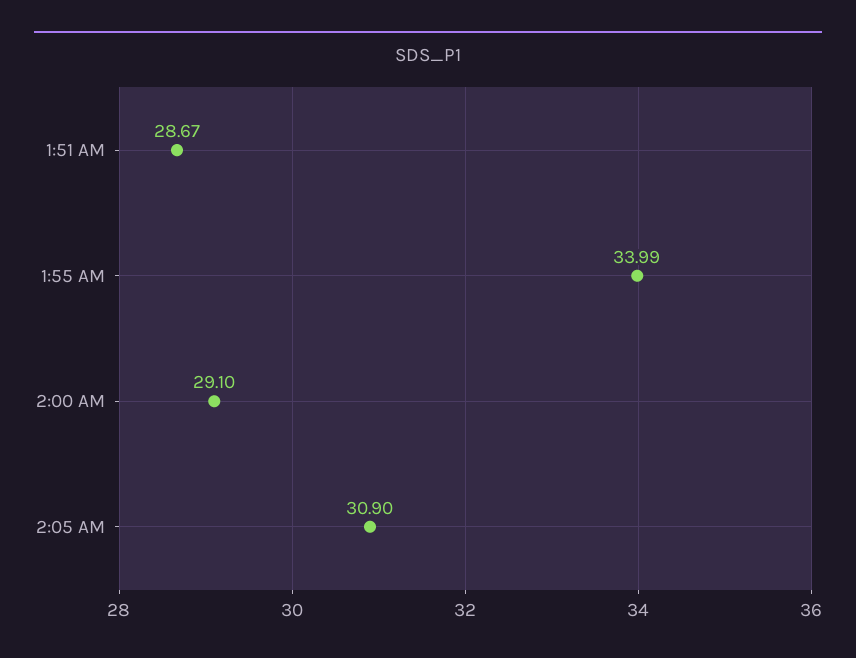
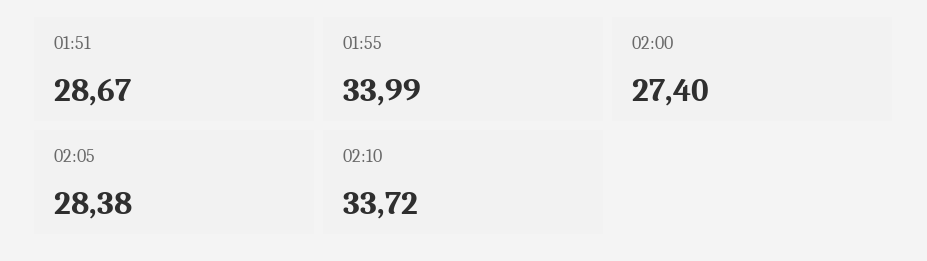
2:00 AM: 29.1 -> 27.4
2:05 AM: 30.9 -> 28.38
02:10: none -> 33.72

